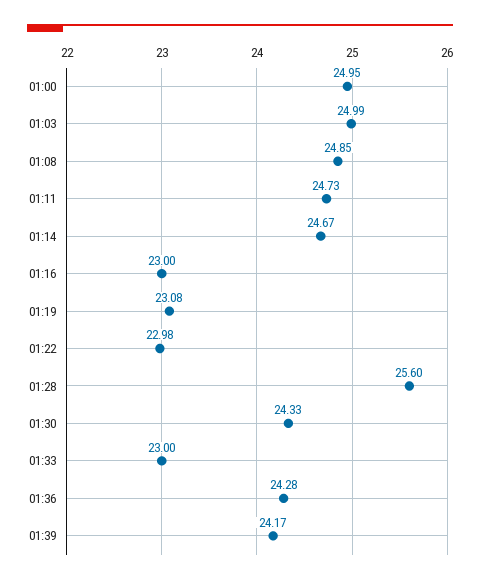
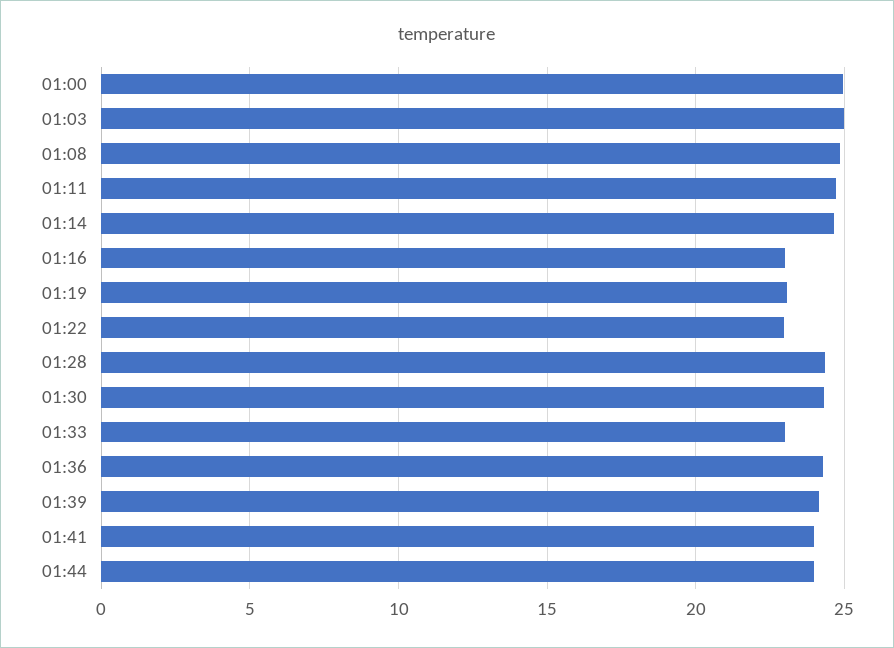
01:28: 25.6 -> 24.5
01:41: none -> 24
01:44: none -> 24

